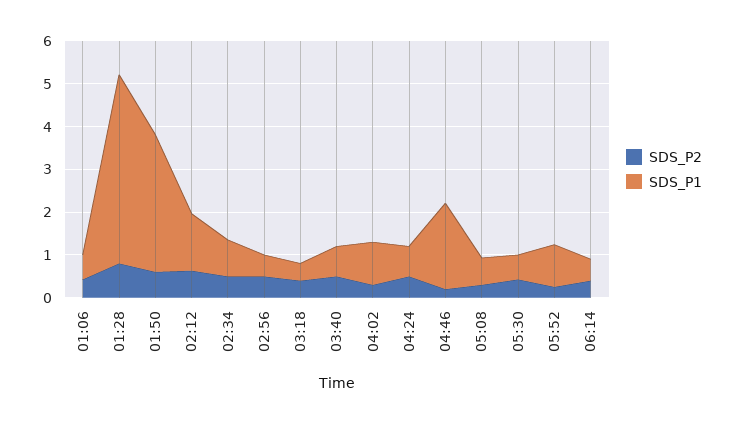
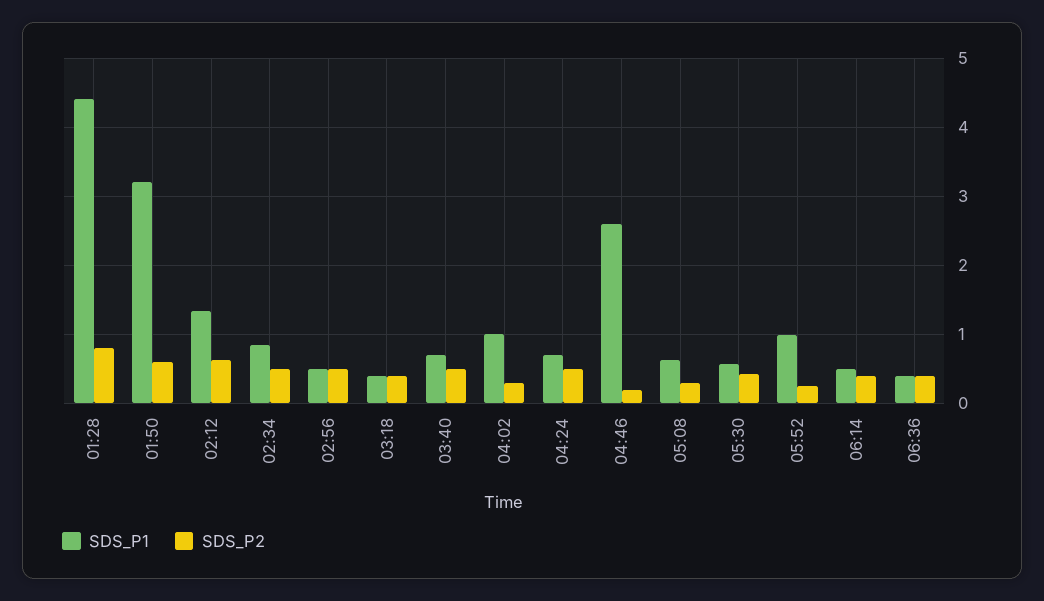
SDS_P2, 01:06: 0.4 -> none
SDS_P1, 01:06: 0.6 -> none
SDS_P1, 04:46: 2 -> 2.6
SDS_P1, 06:36: none -> 0.4
SDS_P2, 06:36: none -> 0.4

